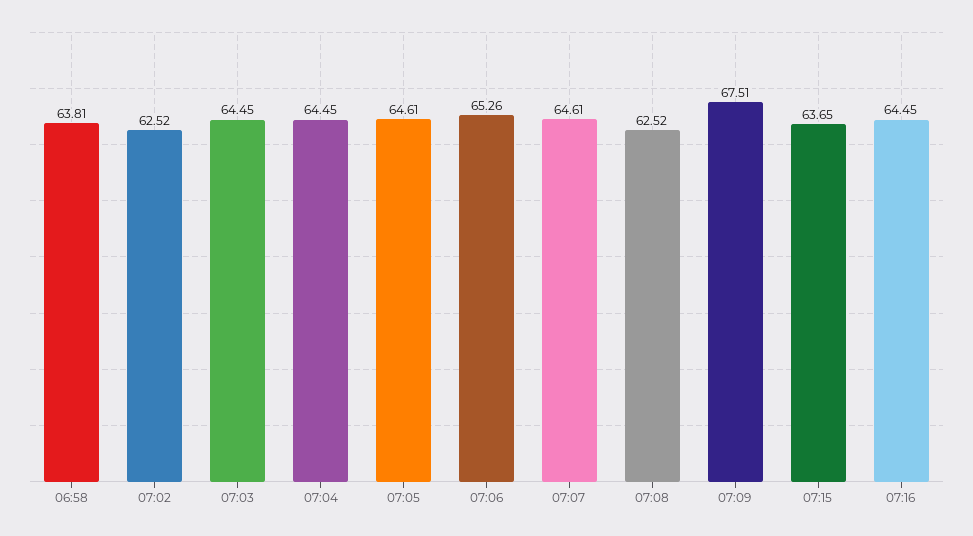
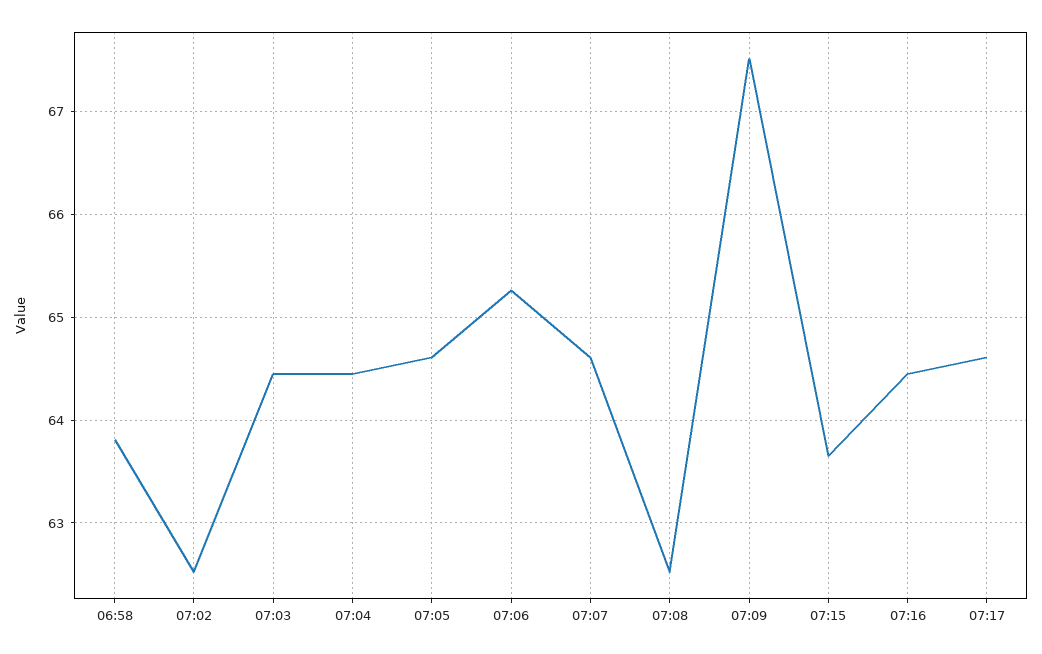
07:17: none -> 64.6

